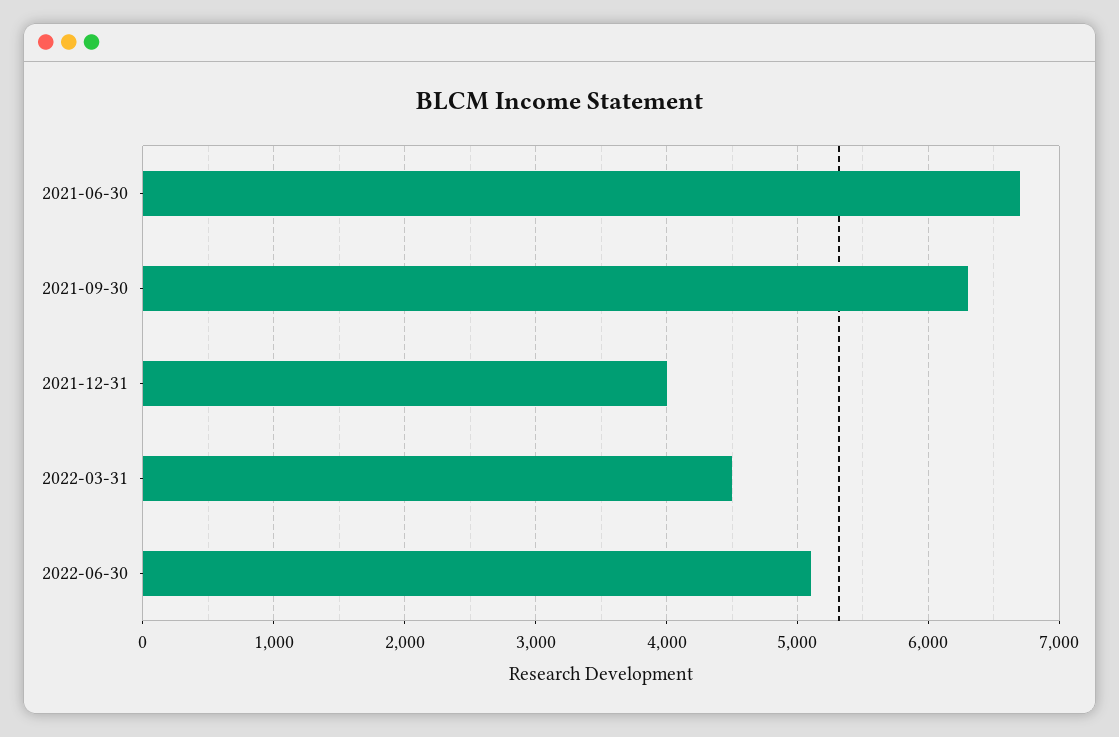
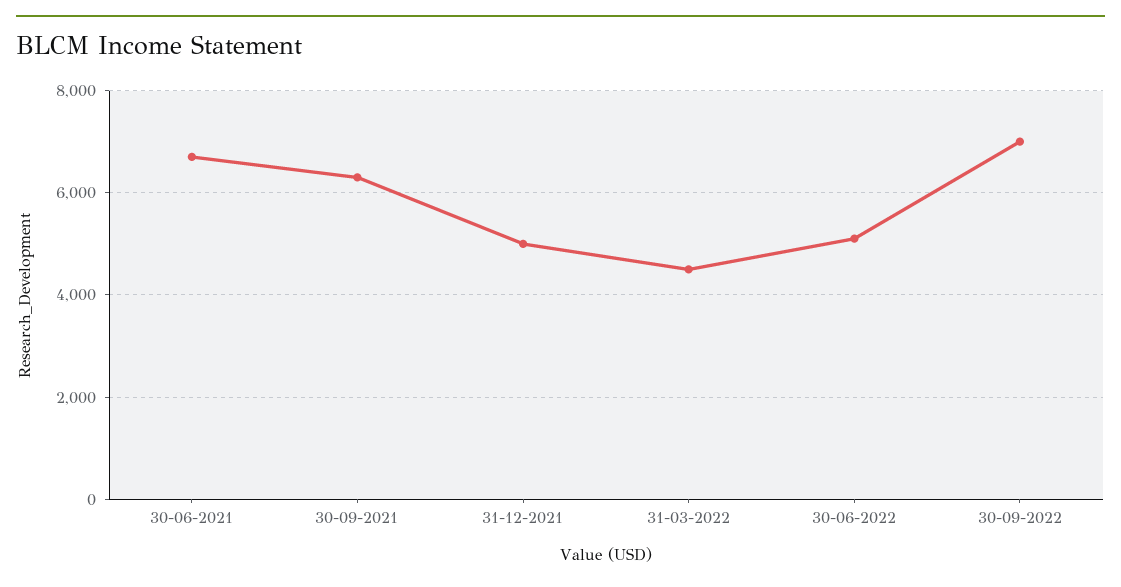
2021-12-31: 4000 -> 5000
30-09-2022: none -> 7000

